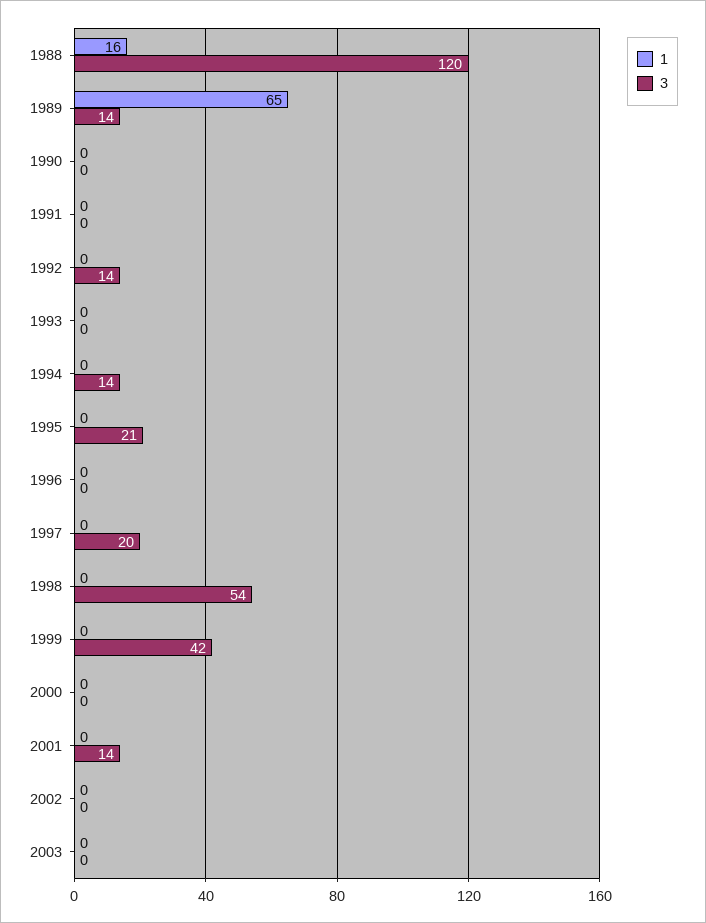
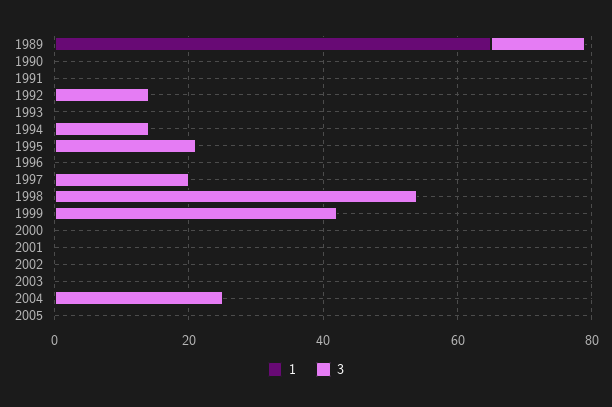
1, 1988: 16 -> none
3, 1988: 120 -> none
3, 2001: 14 -> 0
1, 2004: none -> 0
3, 2004: none -> 25
1, 2005: none -> 0
3, 2005: none -> 0

